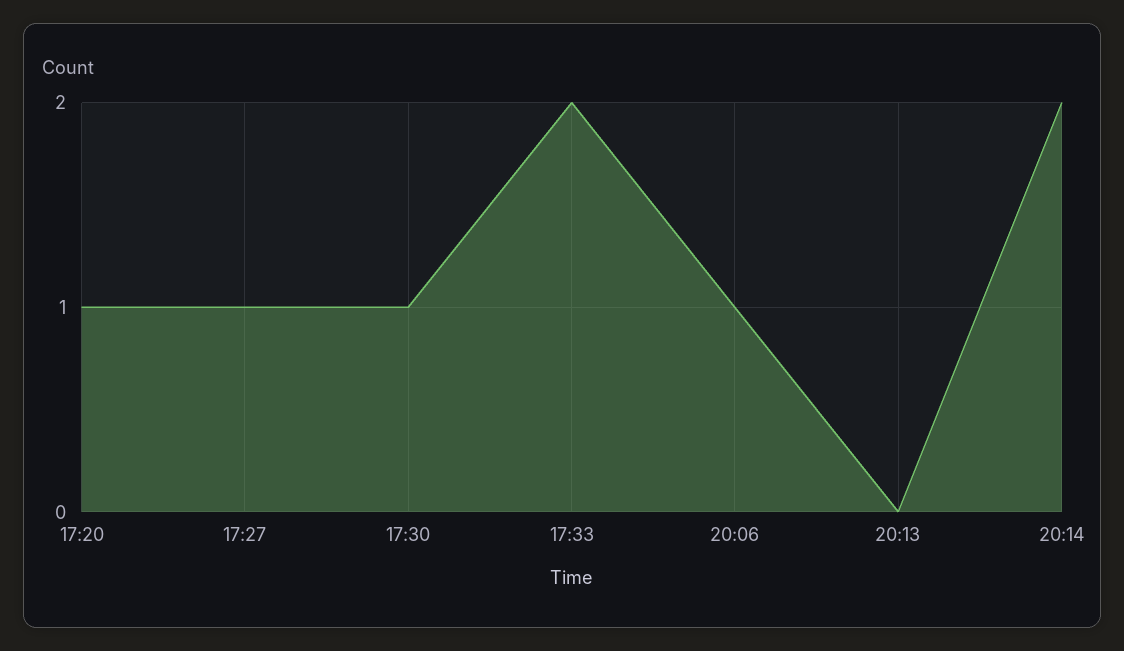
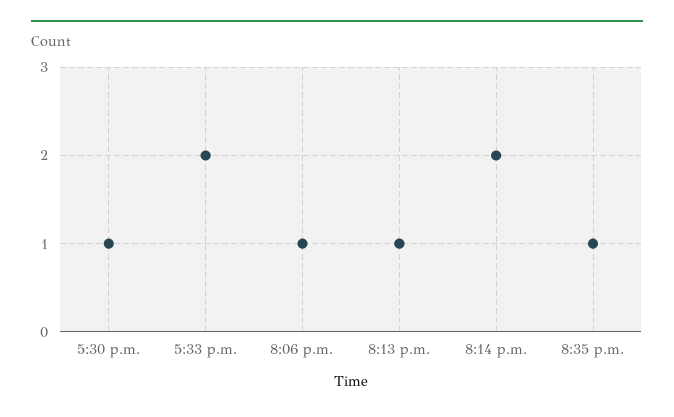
17:20: 1 -> none
17:27: 1 -> none
20:13: 0 -> 1
8:35 p.m.: none -> 1

